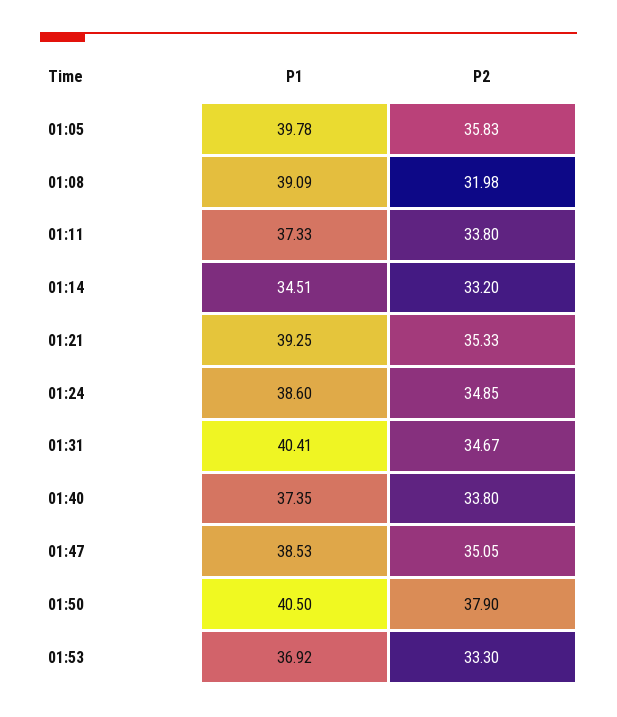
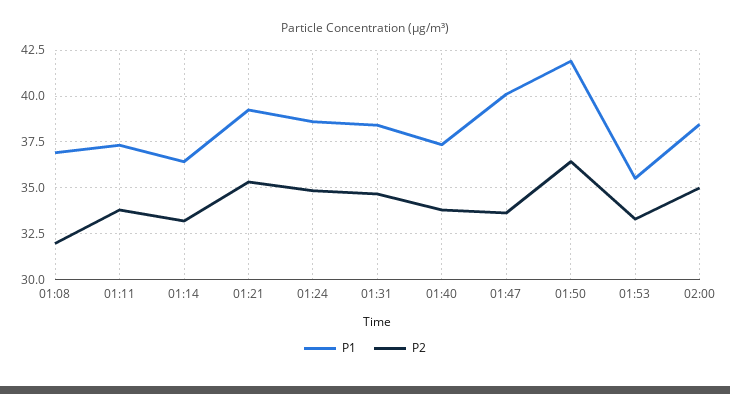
P1, 01:05: 39.78 -> none
P2, 01:05: 35.83 -> none
P1, 01:08: 39.09 -> 37
P1, 01:14: 34.51 -> 36.5
P1, 01:31: 40.41 -> 38.5
P1, 01:47: 38.53 -> 40
P2, 01:47: 35.05 -> 33.5
P1, 01:50: 40.5 -> 42
P2, 01:50: 37.9 -> 36.5
P1, 01:53: 36.92 -> 35.5
P1, 02:00: none -> 38.5
P2, 02:00: none -> 35

